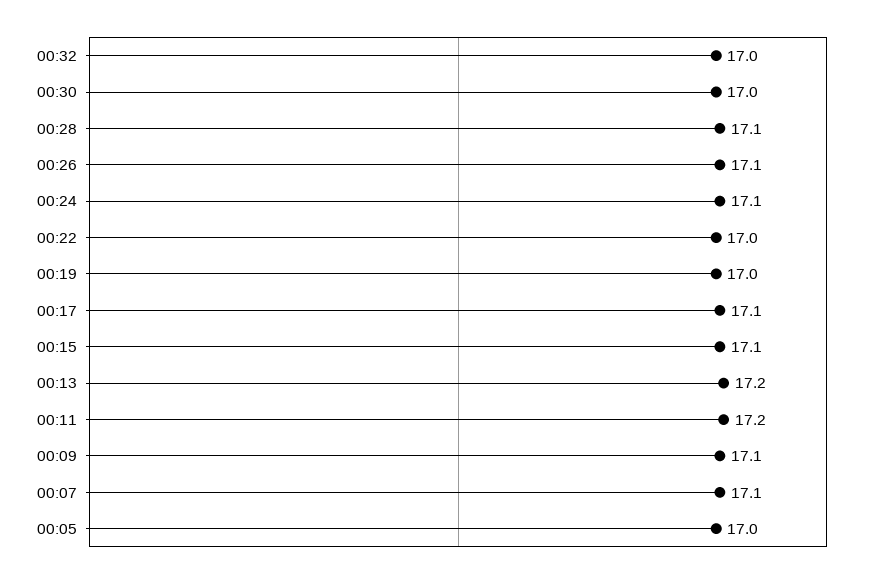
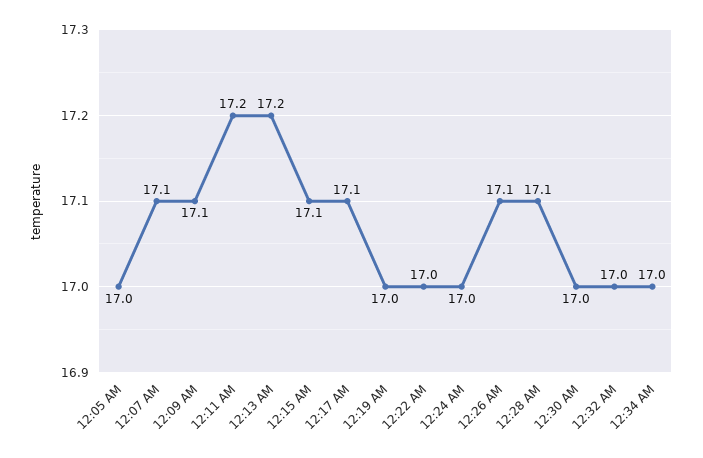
00:24: 17.1 -> 17
12:34 AM: none -> 17

